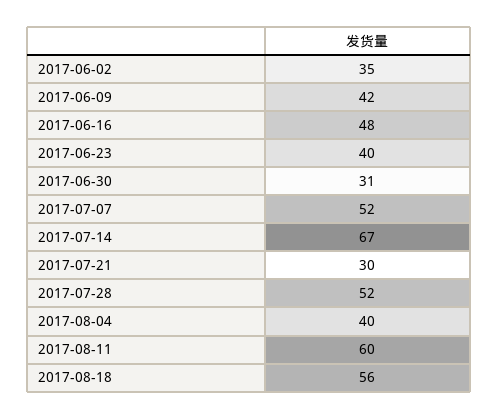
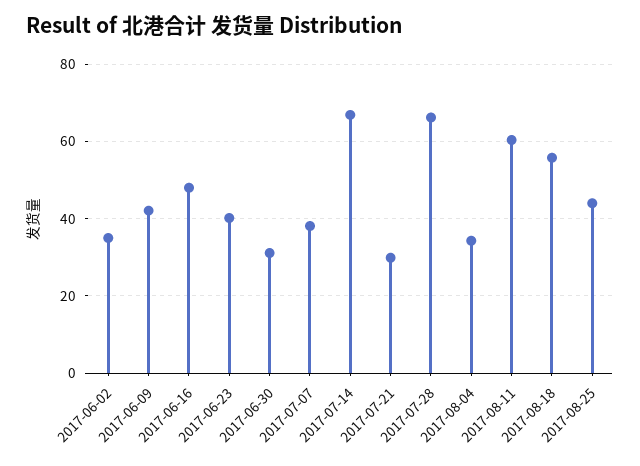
2017-07-07: 52 -> 38
2017-07-28: 52 -> 66
2017-08-04: 40 -> 34
2017-08-25: none -> 44

